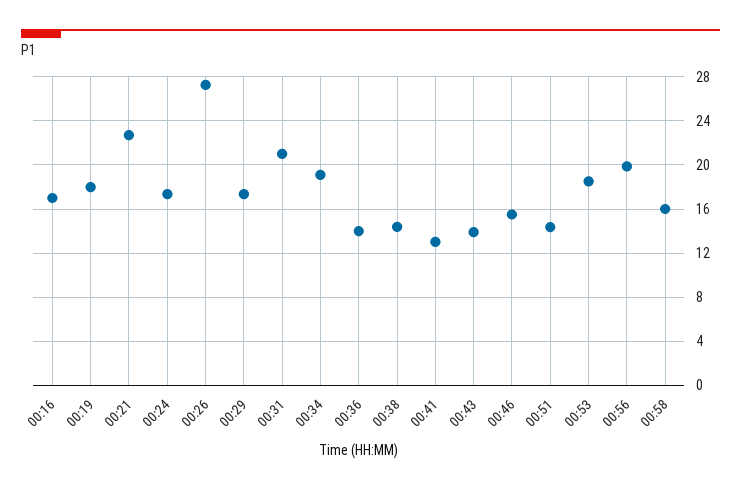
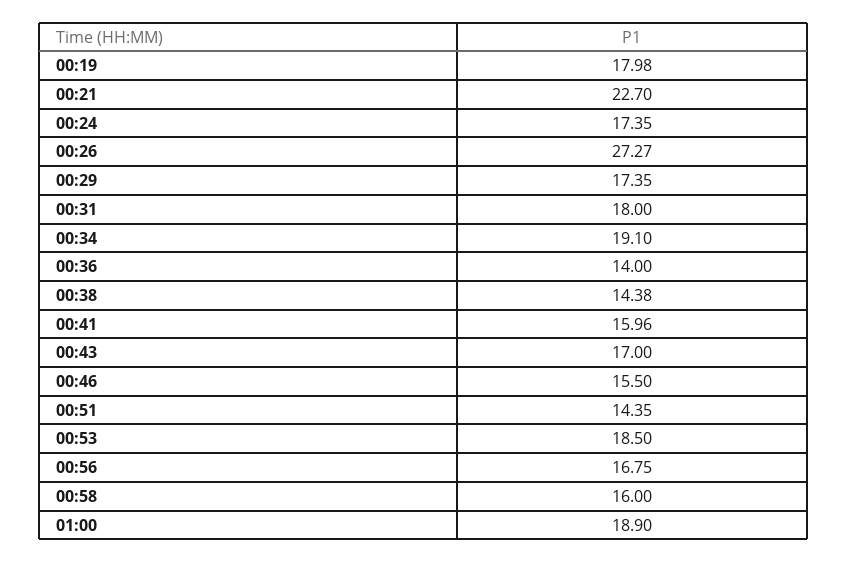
00:16: 17 -> none
00:31: 21 -> 18
00:41: 13 -> 15.96
00:43: 14 -> 17
00:56: 20 -> 16.75
01:00: none -> 18.9

